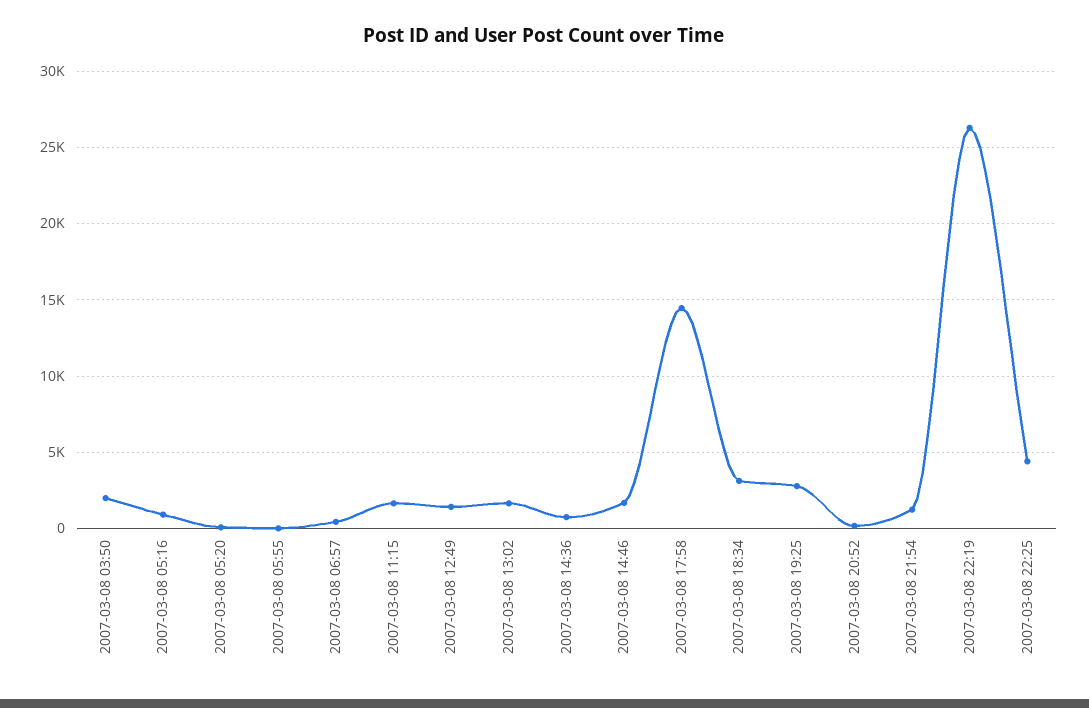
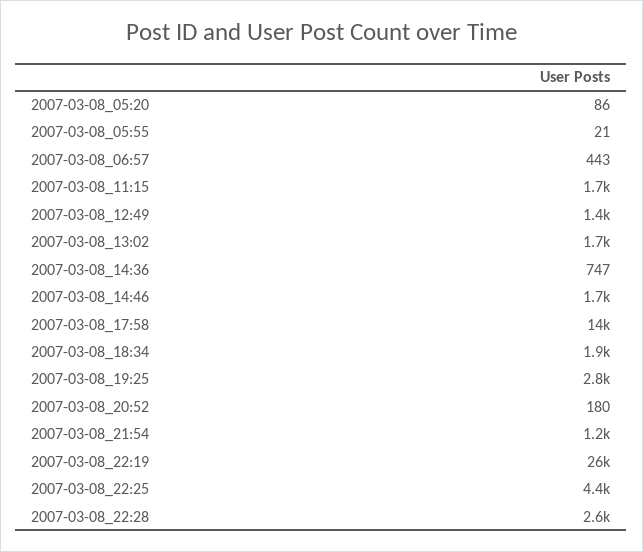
2007-03-08 03:50: 2000 -> none
2007-03-08 05:16: 1000 -> none
2007-03-08 18:34: 3000 -> 1900
2007-03-08_22:28: none -> 2600

